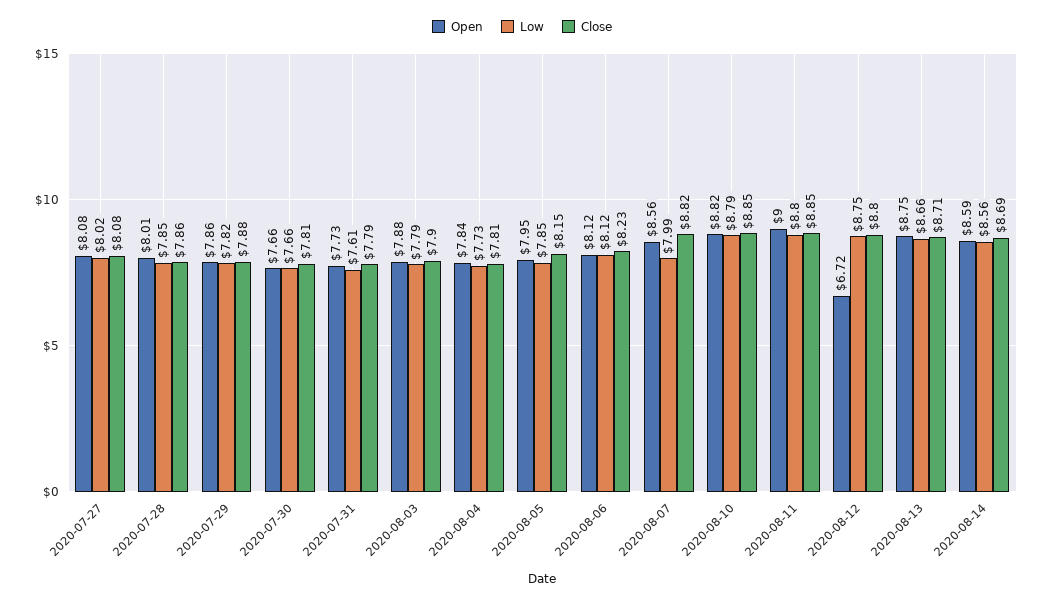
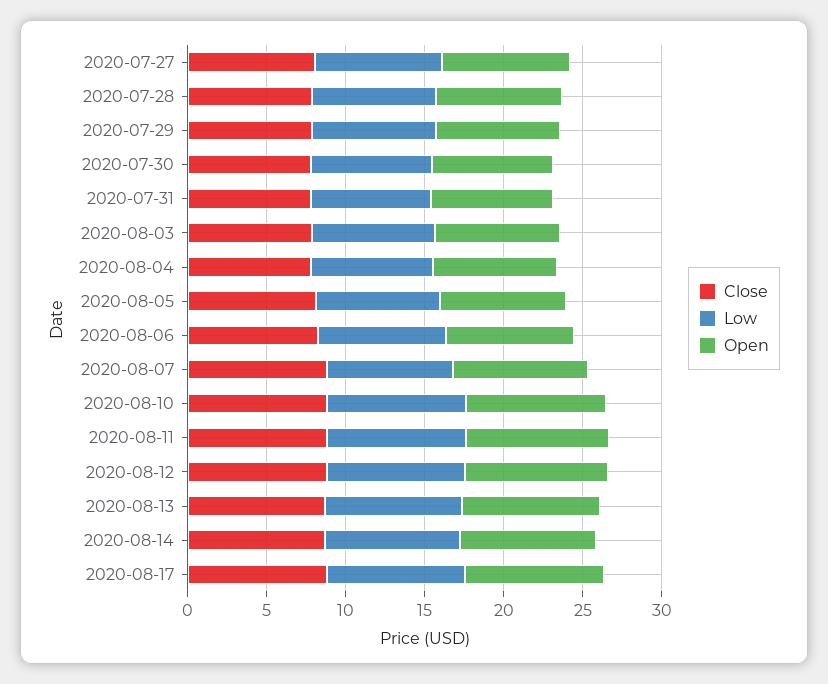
Open, 2020-08-12: 6.72 -> 9
Close, 2020-08-17: none -> 9
Low, 2020-08-17: none -> 9
Open, 2020-08-17: none -> 9

